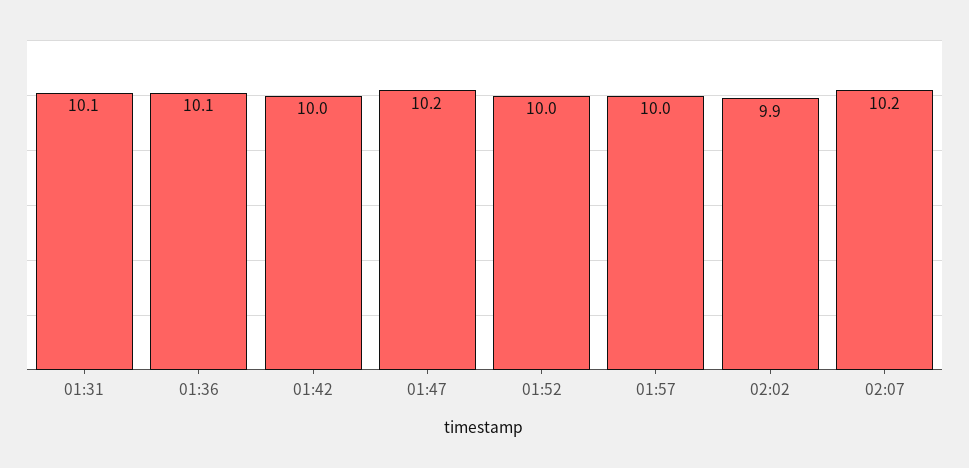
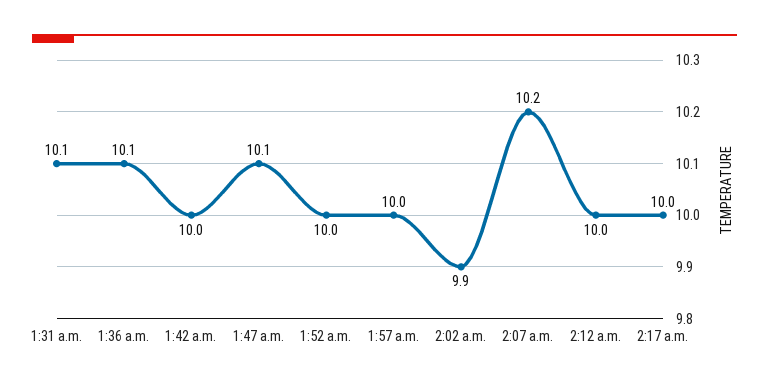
01:47: 10.2 -> 10.1
2:12 a.m.: none -> 10
2:17 a.m.: none -> 10

